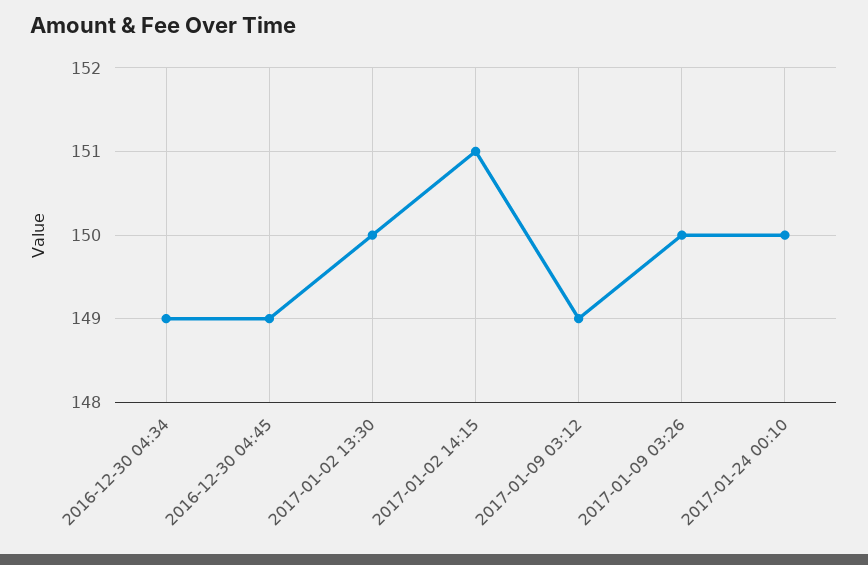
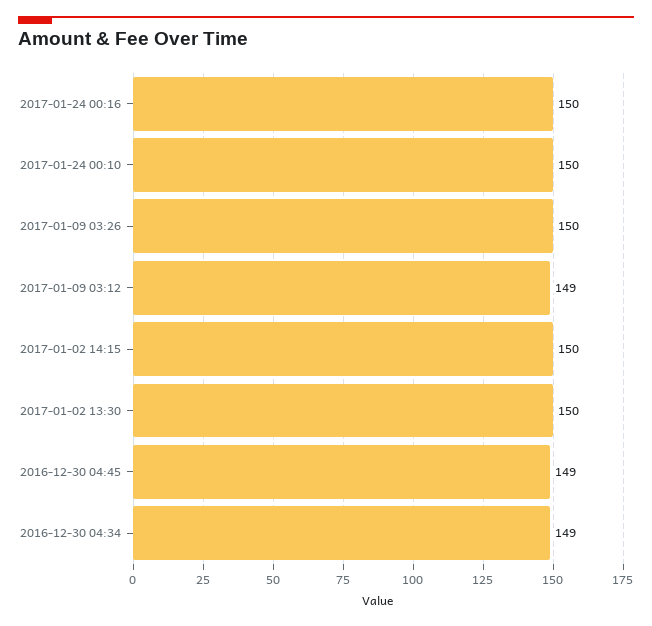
2017-01-02 14:15: 151 -> 150
2017-01-24 00:16: none -> 150

